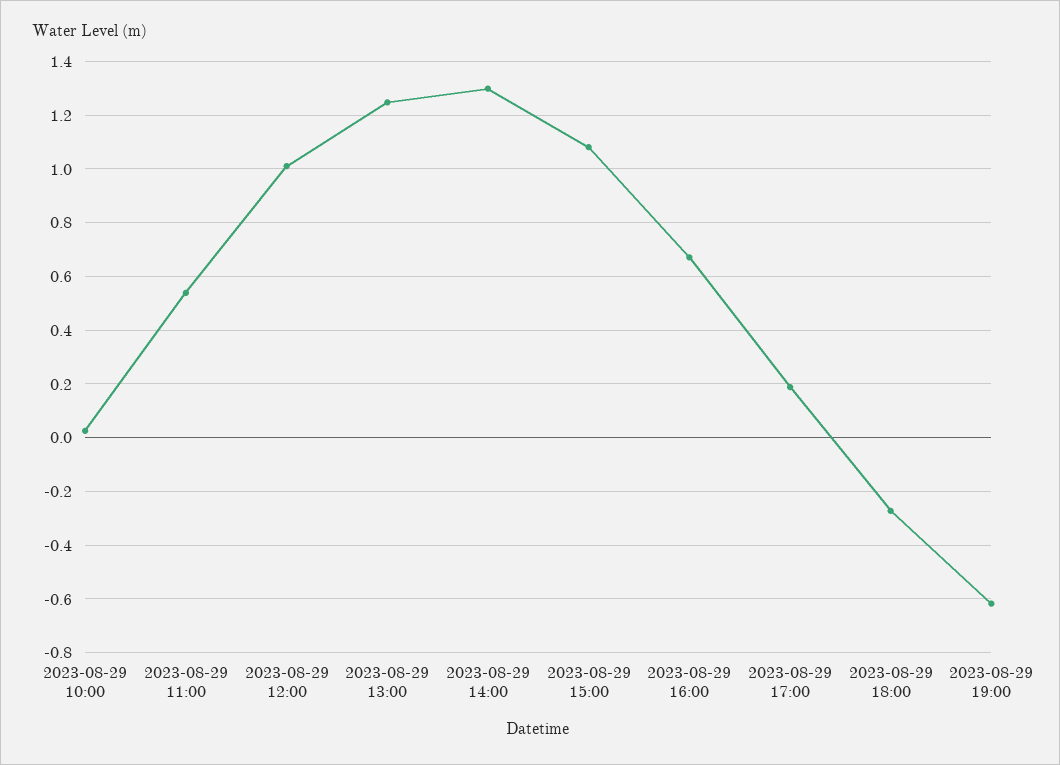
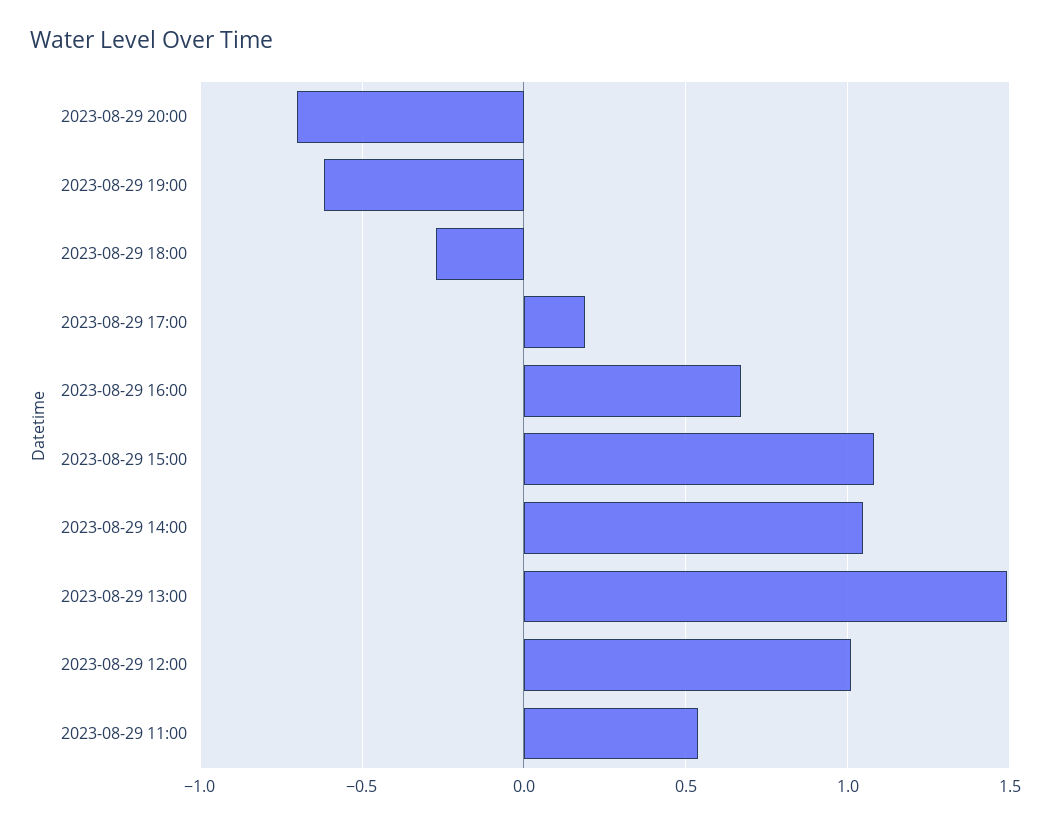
2023-08-29 10:00: 0.025 -> none
2023-08-29 13:00: 1.25 -> 1.5
2023-08-29 14:00: 1.3 -> 1.05
2023-08-29 20:00: none -> -0.7

